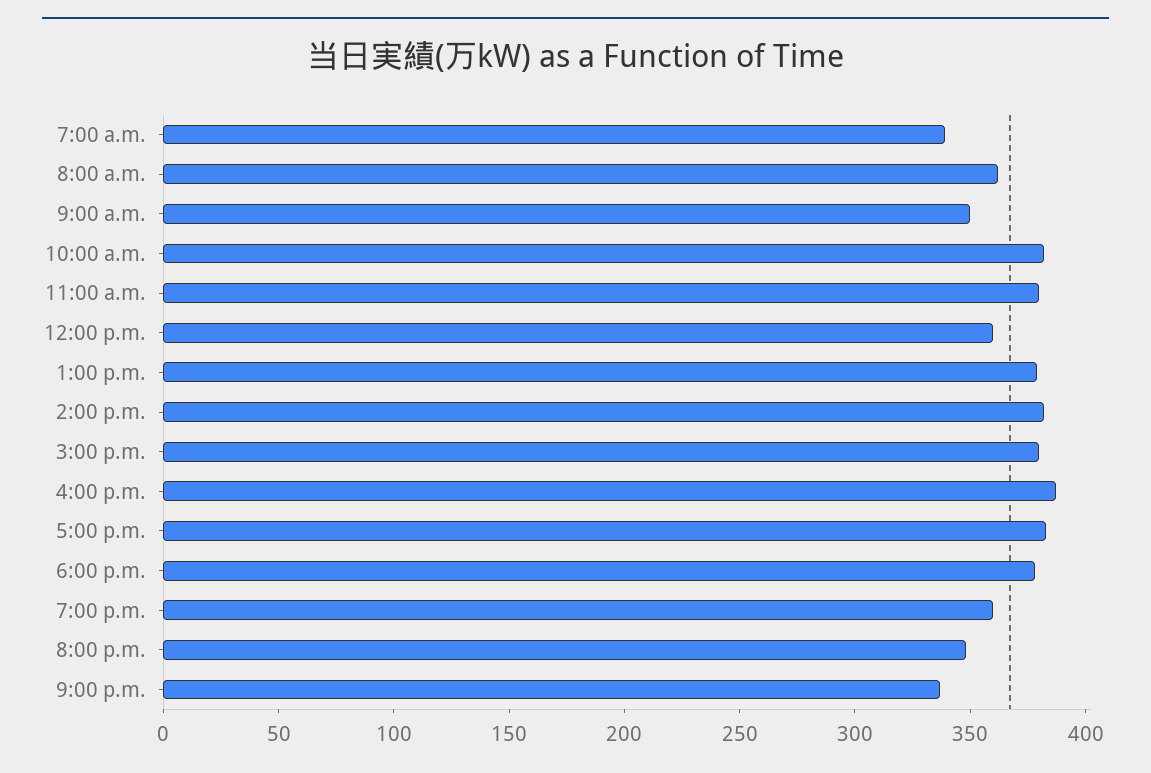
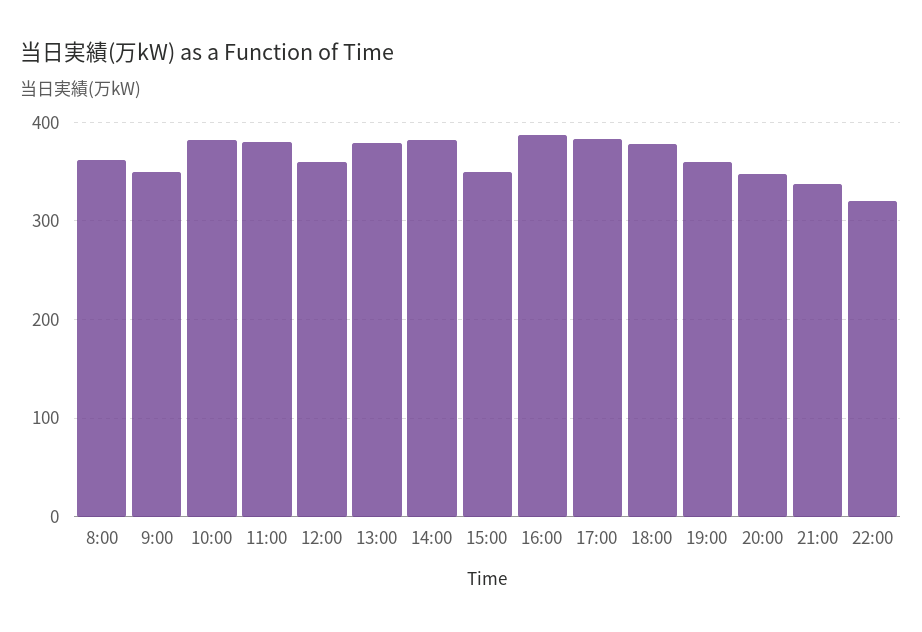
7:00 a.m.: 340 -> none
3:00 p.m.: 380 -> 350
22:00: none -> 320

